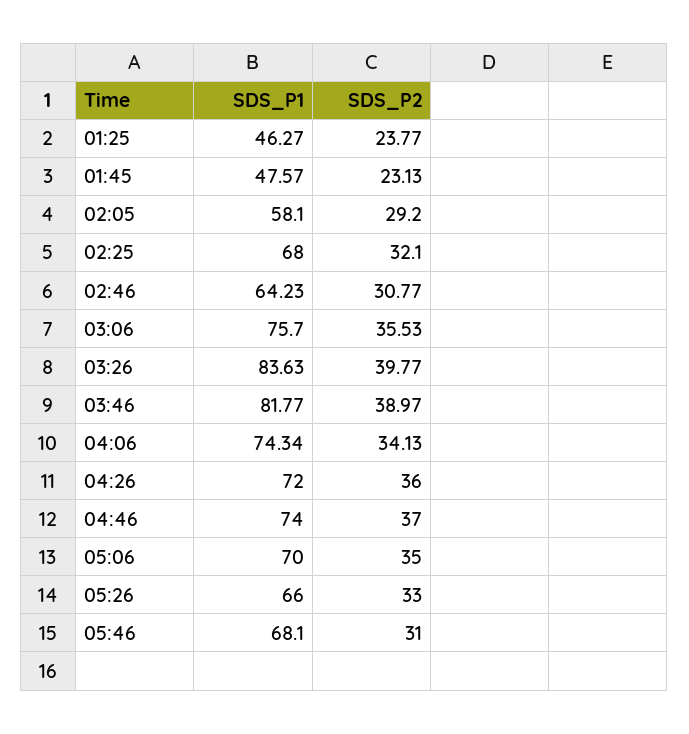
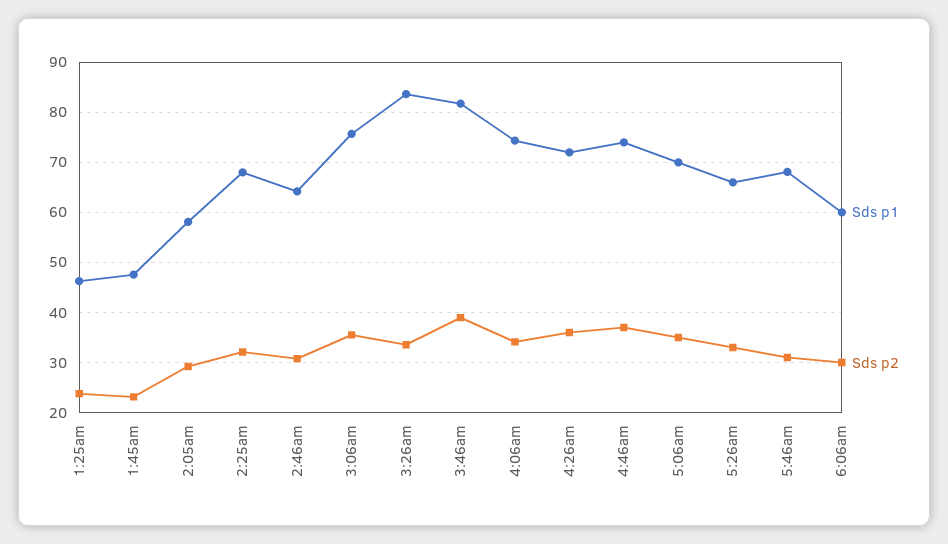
SDS_P2, 03:26: 39.77 -> 34
SDS_P1, 6:06am: none -> 60
SDS_P2, 6:06am: none -> 30

